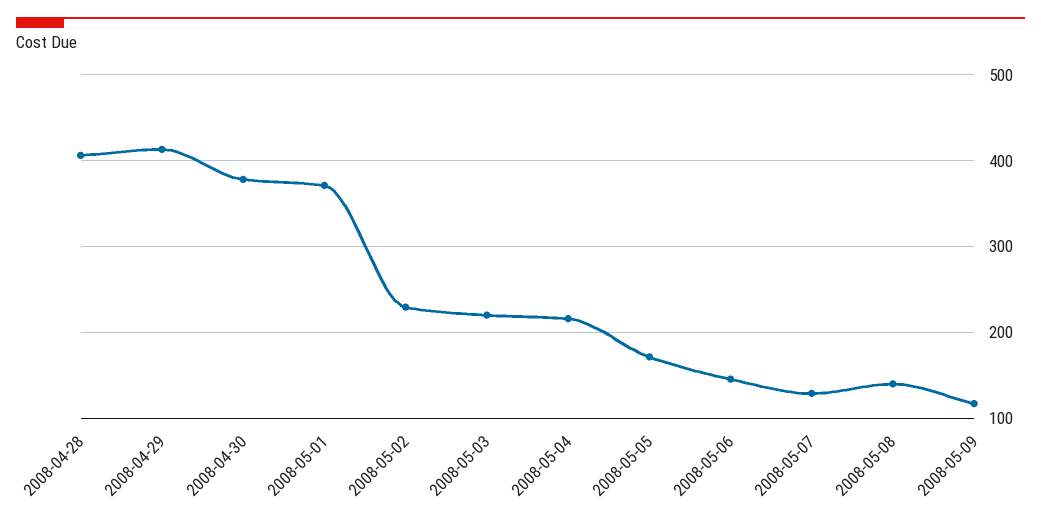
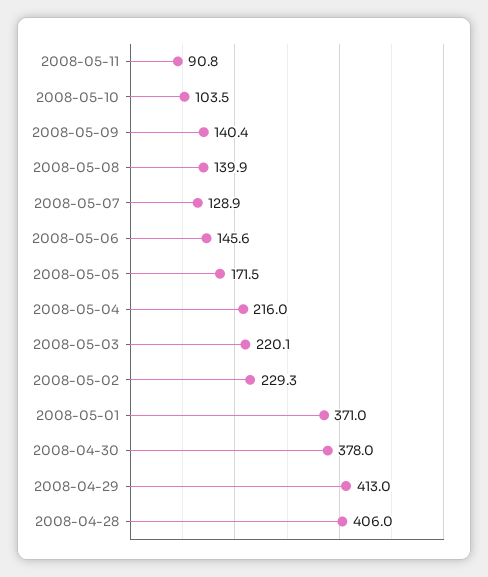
2008-05-09: 120 -> 140.4
2008-05-11: none -> 90.8
2008-05-10: none -> 103.5

